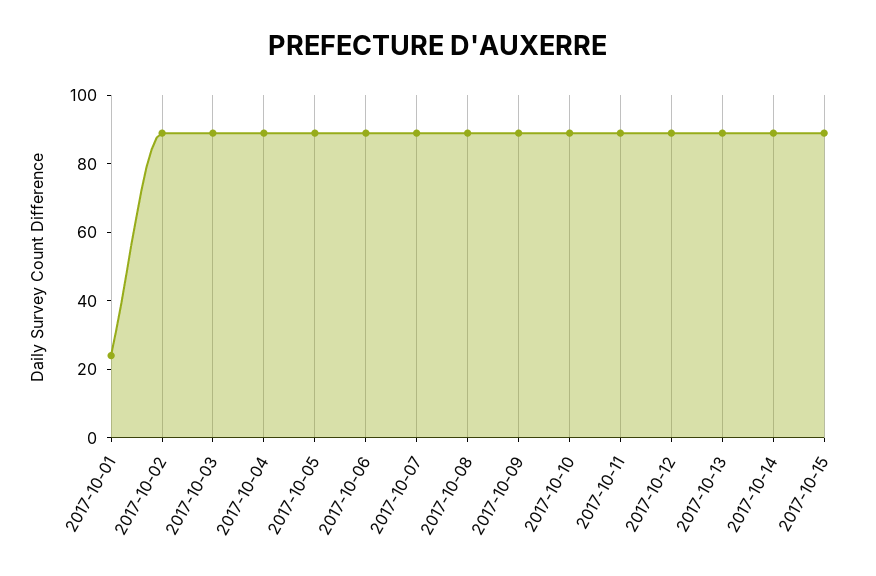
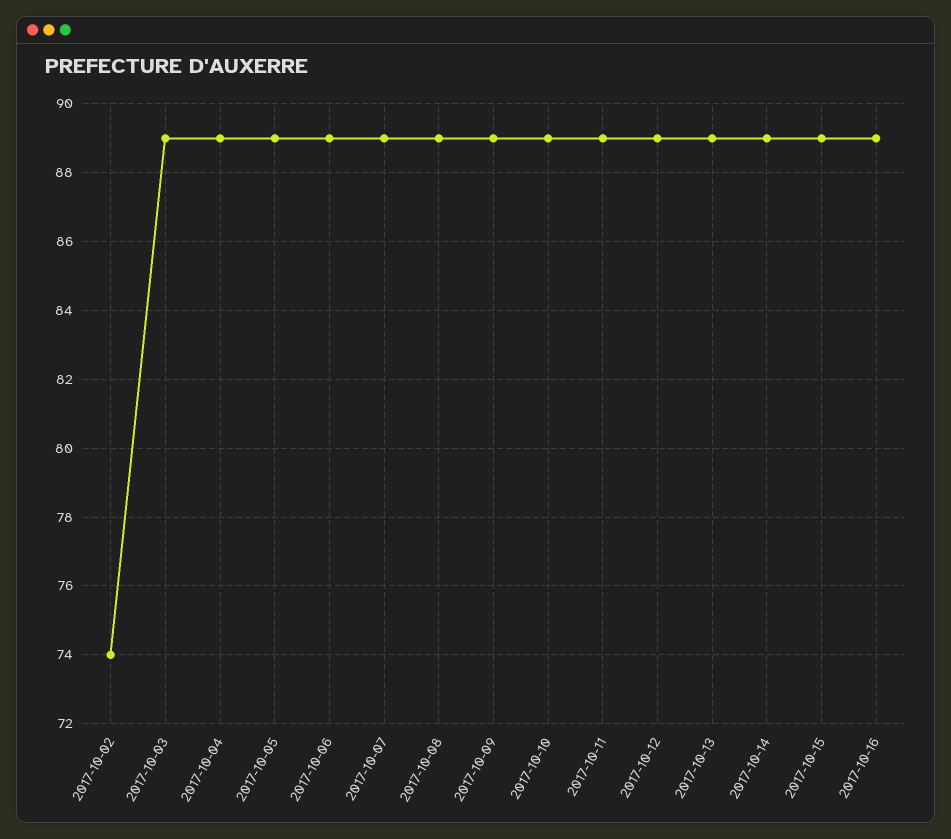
2017-10-01: 25 -> none
2017-10-02: 90 -> 74
2017-10-16: none -> 89

